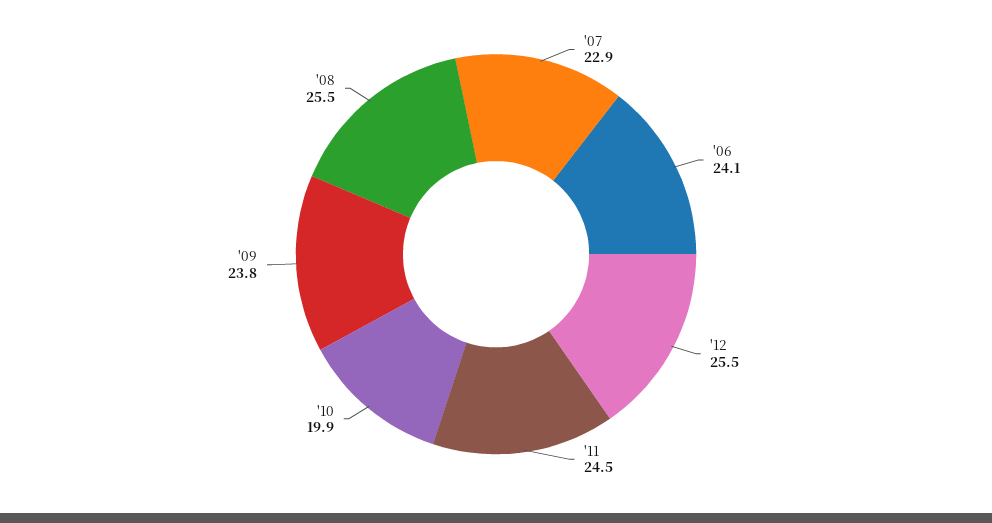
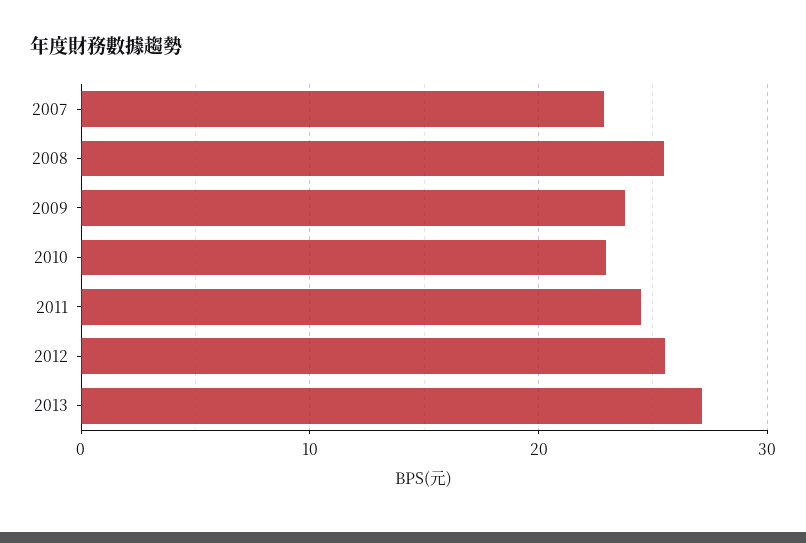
'06: 24.1 -> none
'10: 19.9 -> 23
2013: none -> 27

